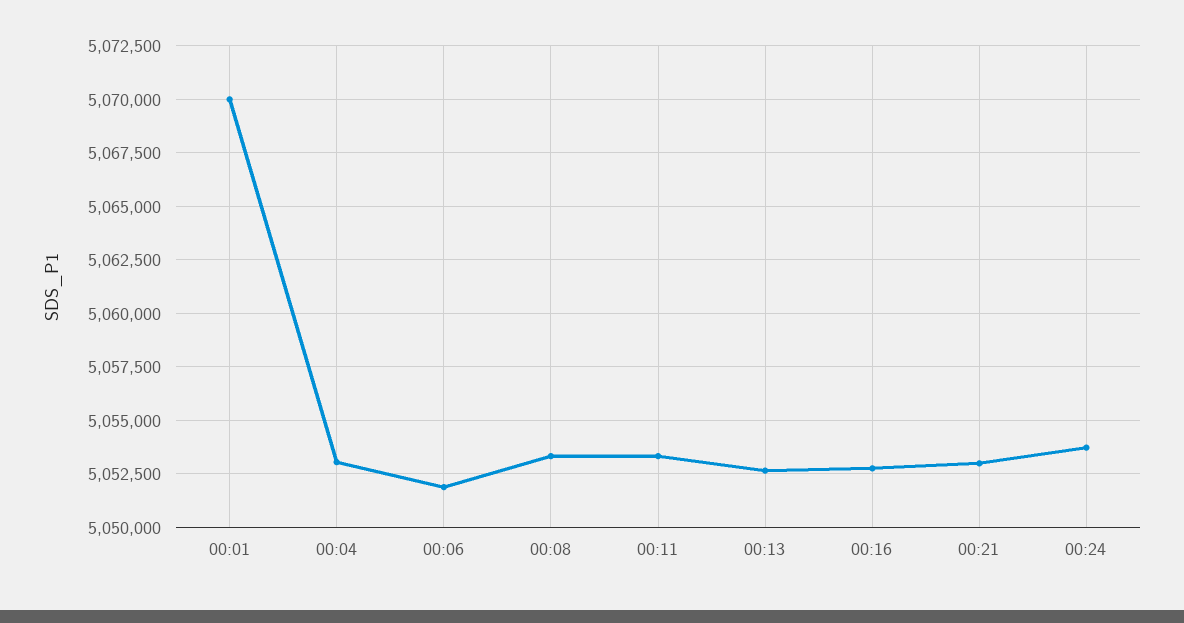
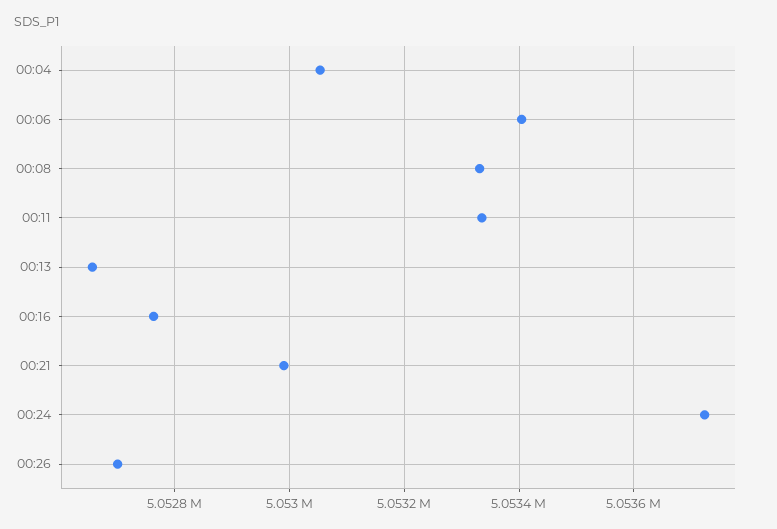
00:01: 5070000 -> none
00:06: 5052000 -> 5053400
00:26: none -> 5052700

